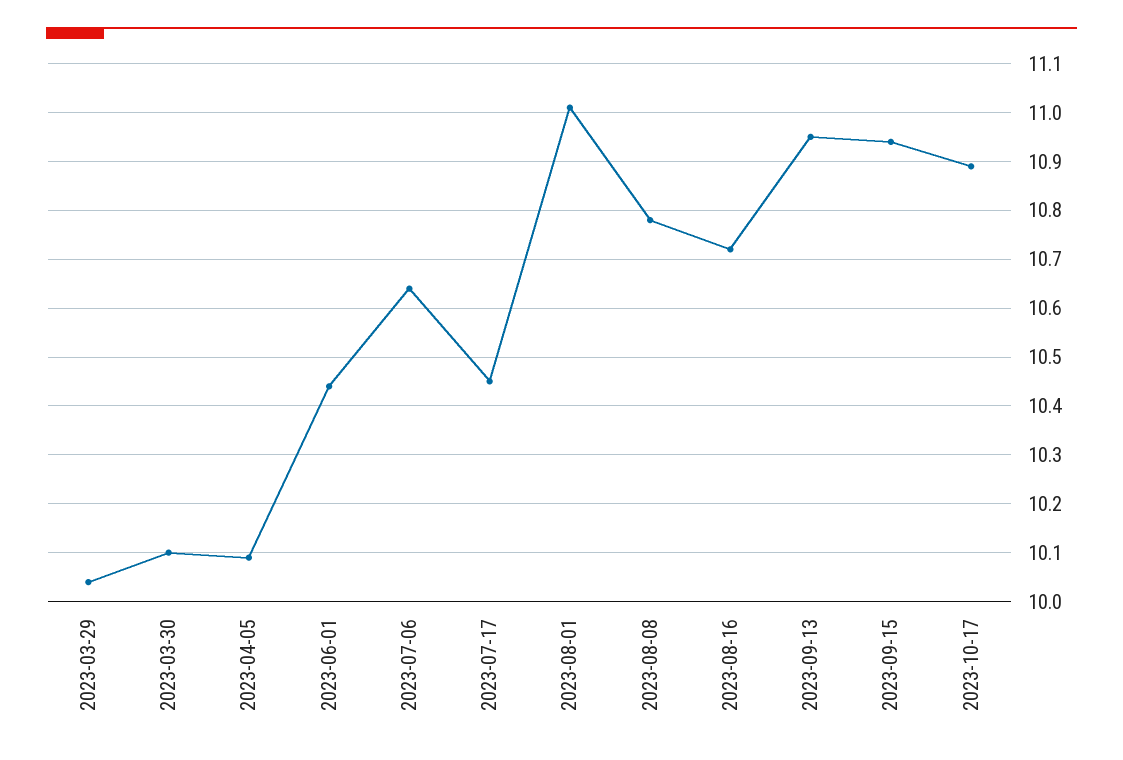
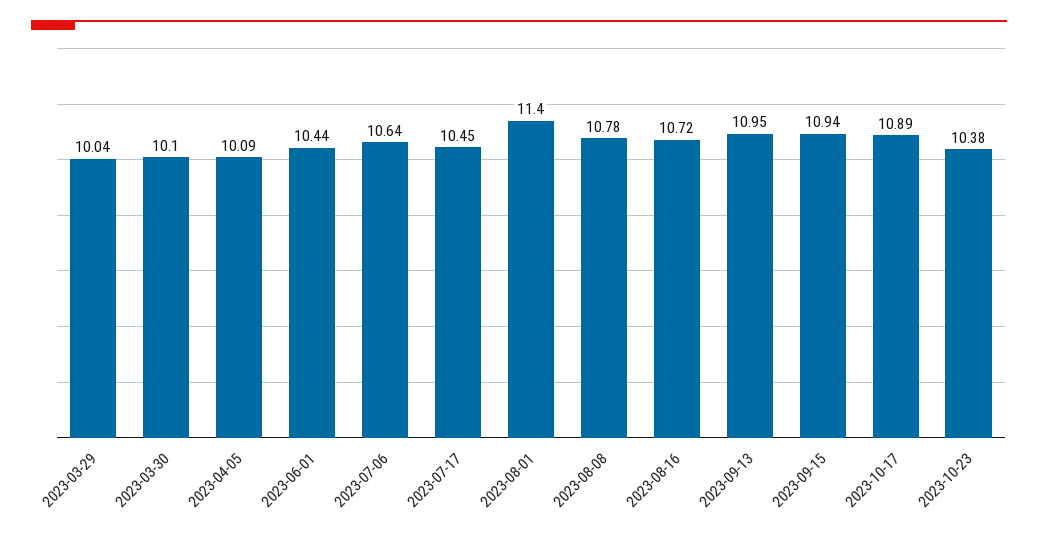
2023-08-01: 11 -> 11.4
2023-10-23: none -> 10.38

